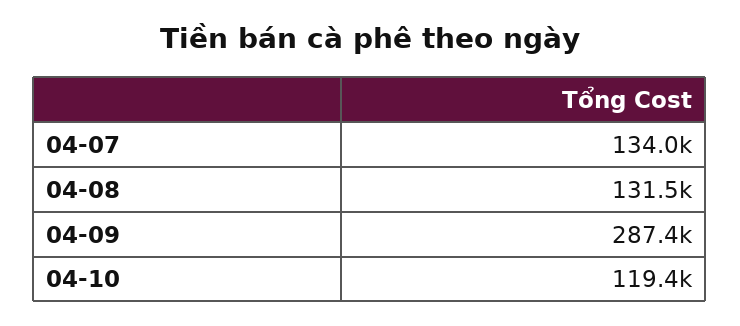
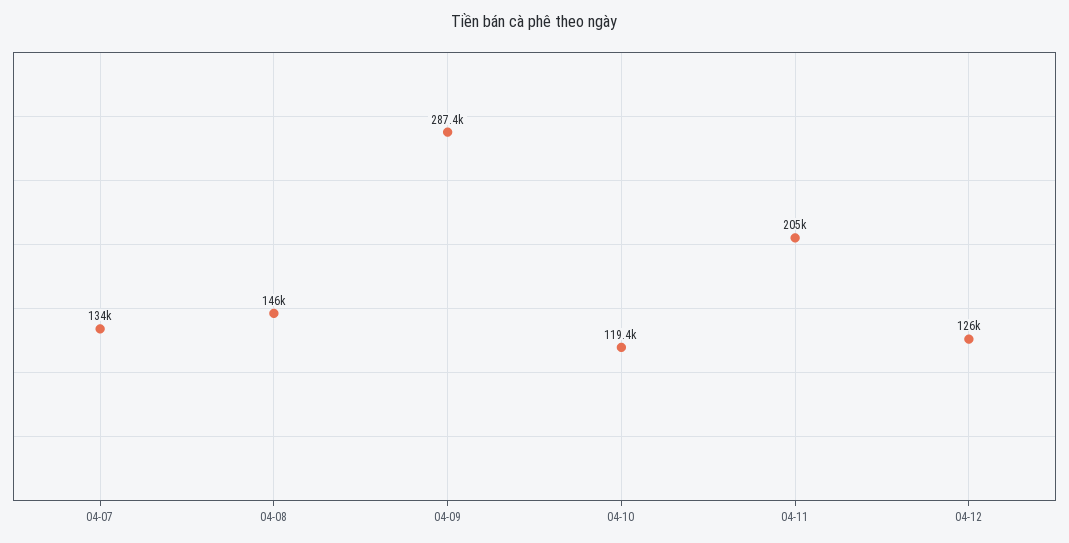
04-08: 131500 -> 146000
04-11: none -> 205000
04-12: none -> 126000

